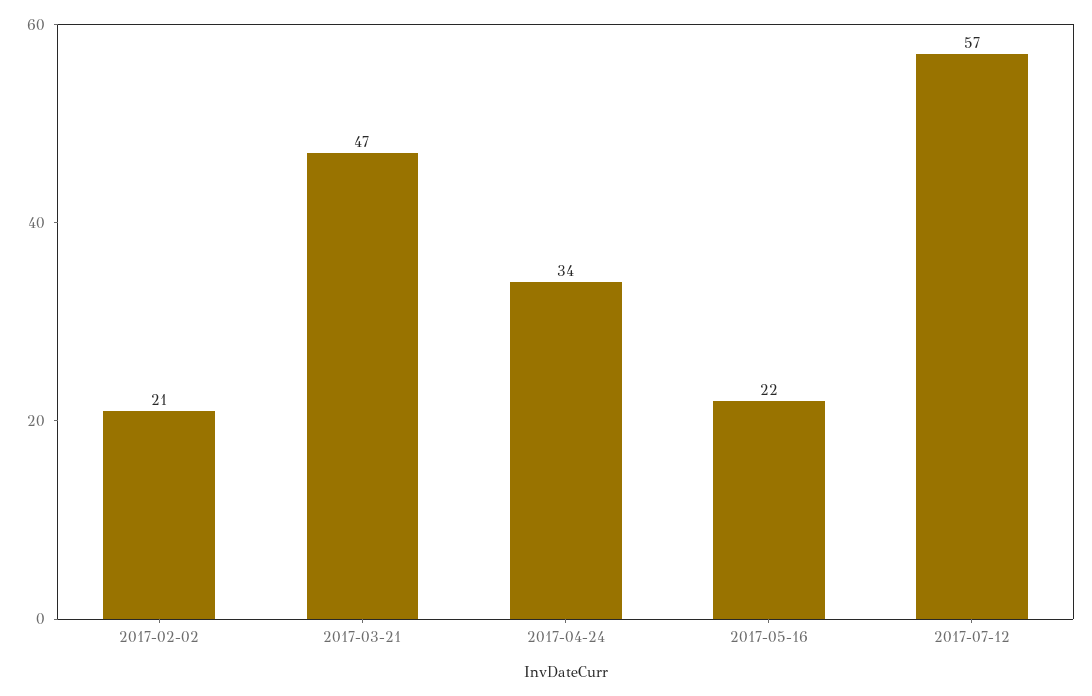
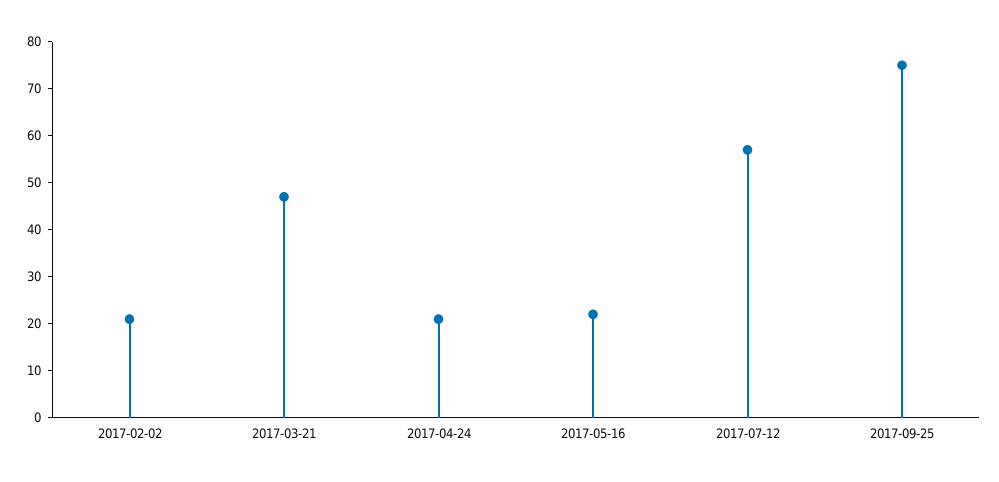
2017-04-24: 34 -> 20
2017-09-25: none -> 75

